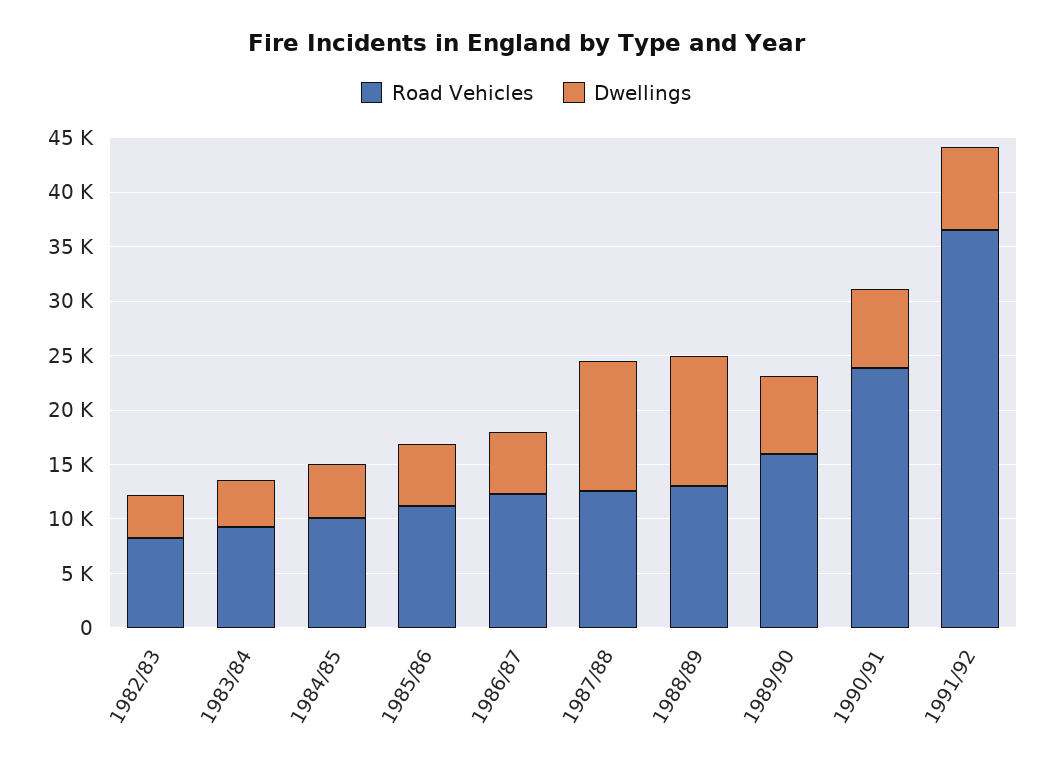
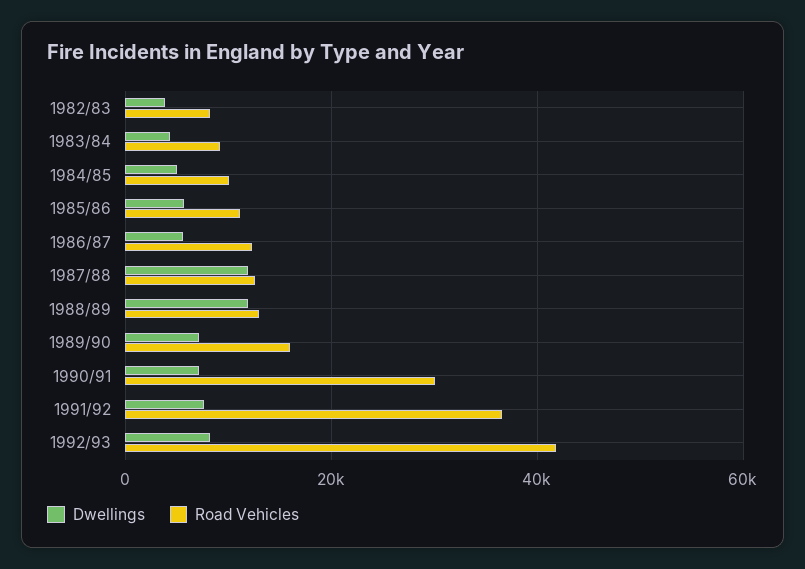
Road Vehicles, 1990/91: 24000 -> 30000
Dwellings, 1992/93: none -> 8000
Road Vehicles, 1992/93: none -> 42000

